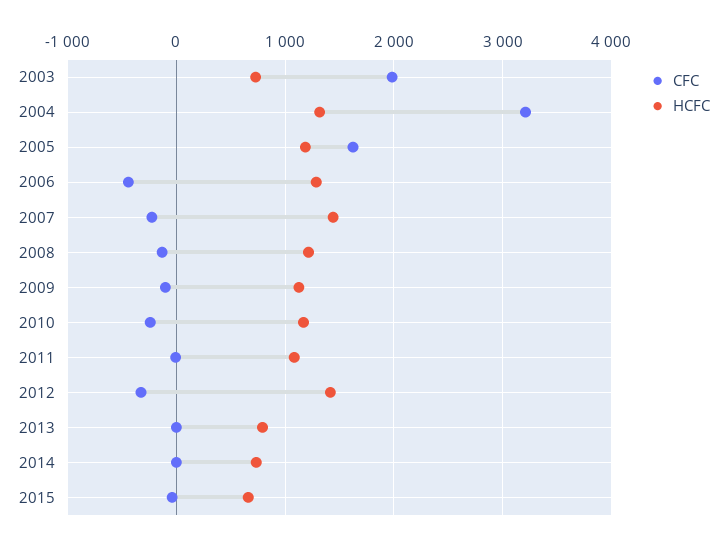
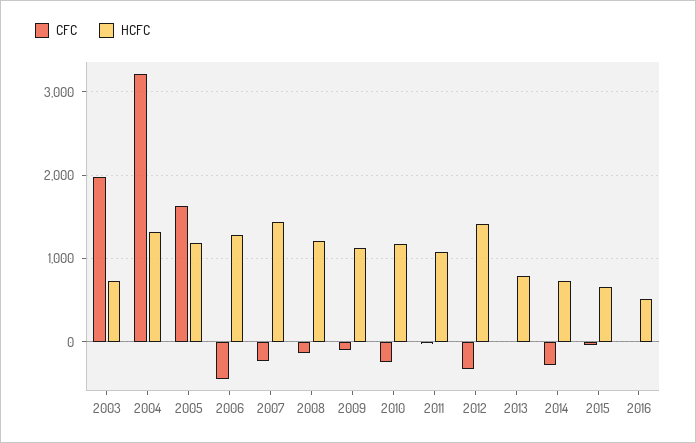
CFC, 2014: 0 -> -300
CFC, 2016: none -> 0
HCFC, 2016: none -> 500

